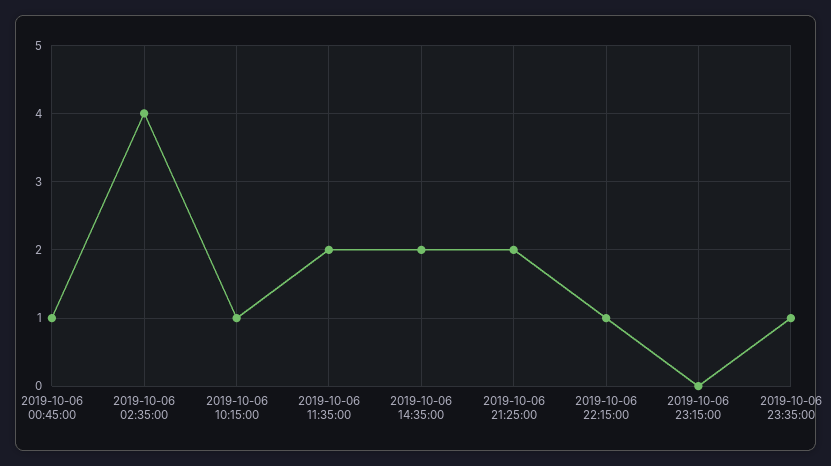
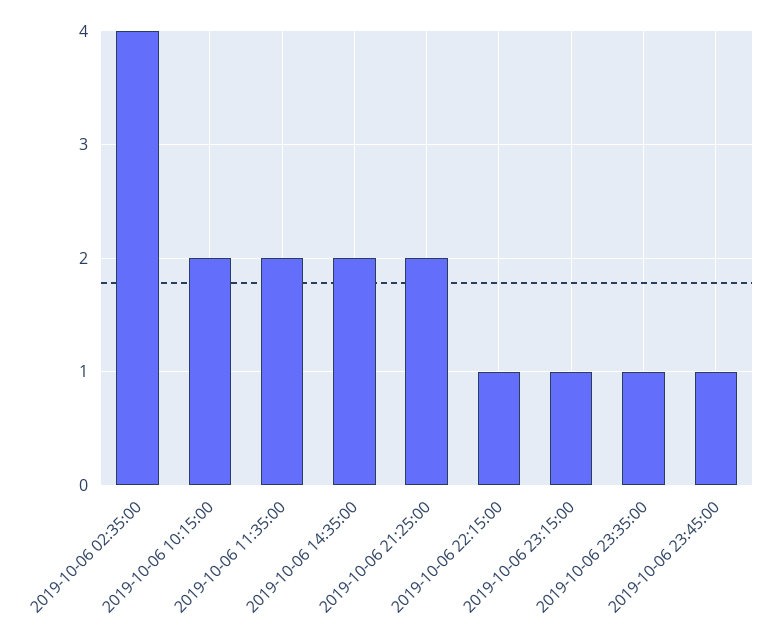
2019-10-06 00:45:00: 1 -> none
2019-10-06 10:15:00: 1 -> 2
2019-10-06 23:15:00: 0 -> 1
2019-10-06 23:45:00: none -> 1

